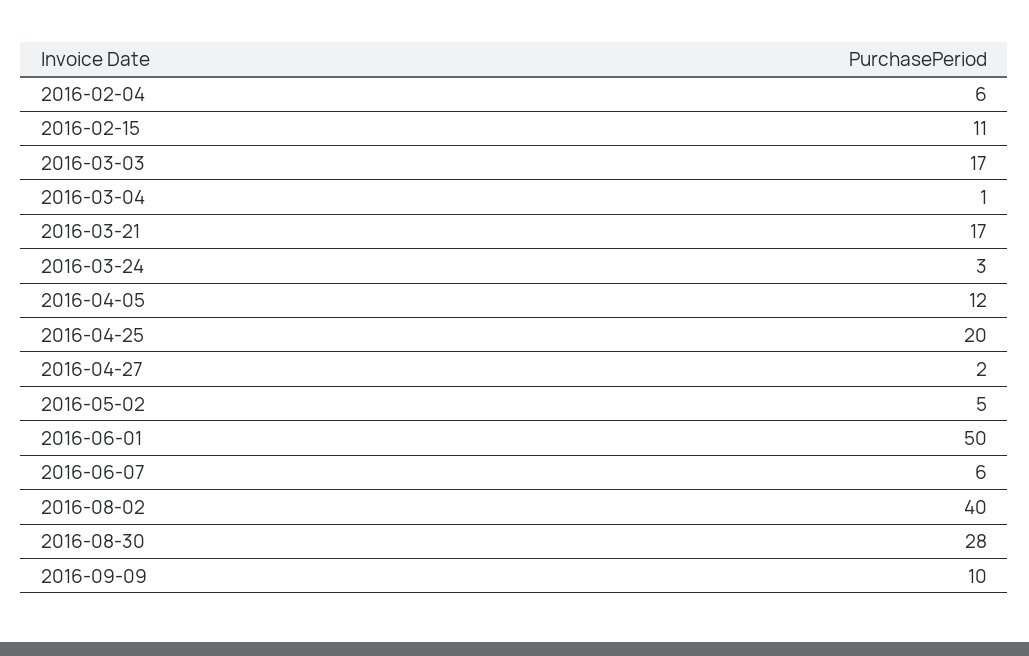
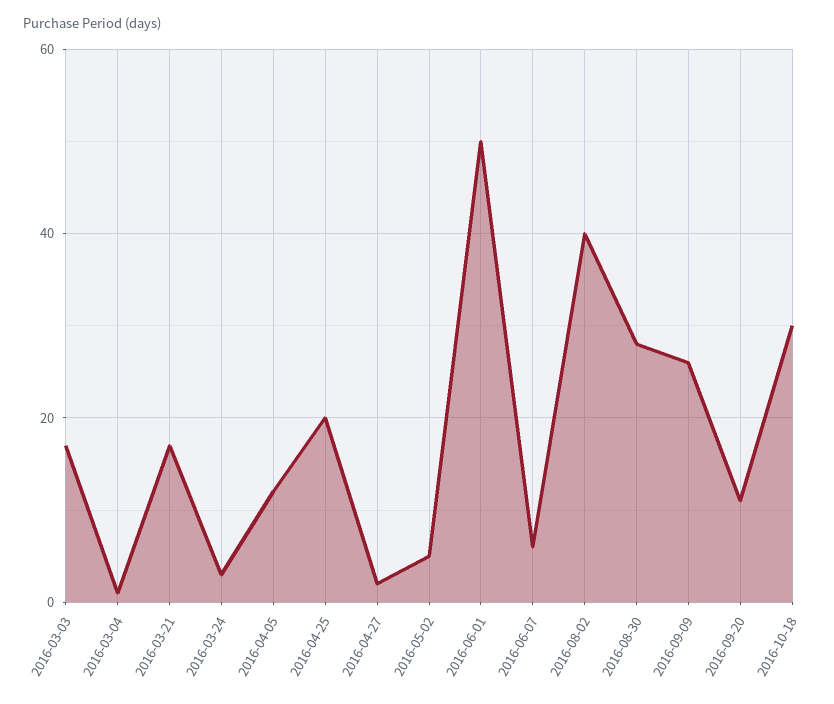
2016-02-04: 6 -> none
2016-02-15: 11 -> none
2016-09-09: 10 -> 25
2016-09-20: none -> 10
2016-10-18: none -> 30

